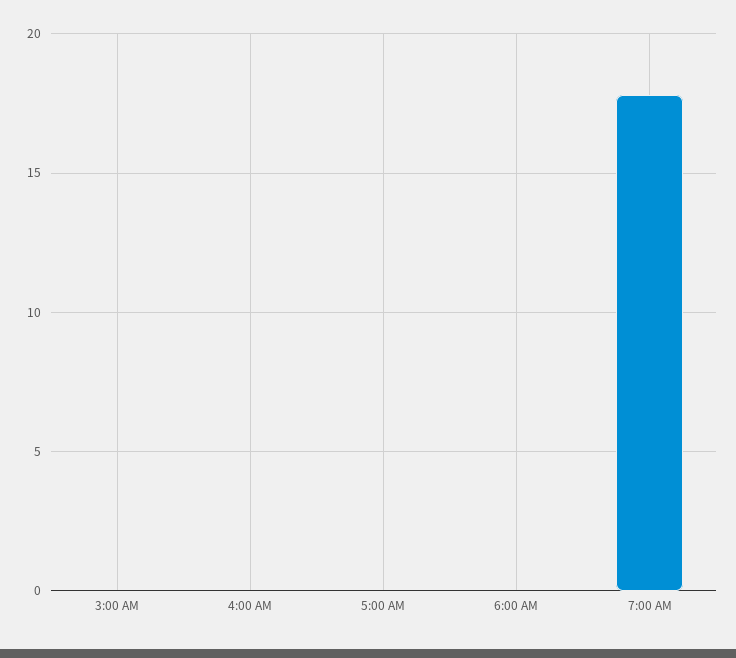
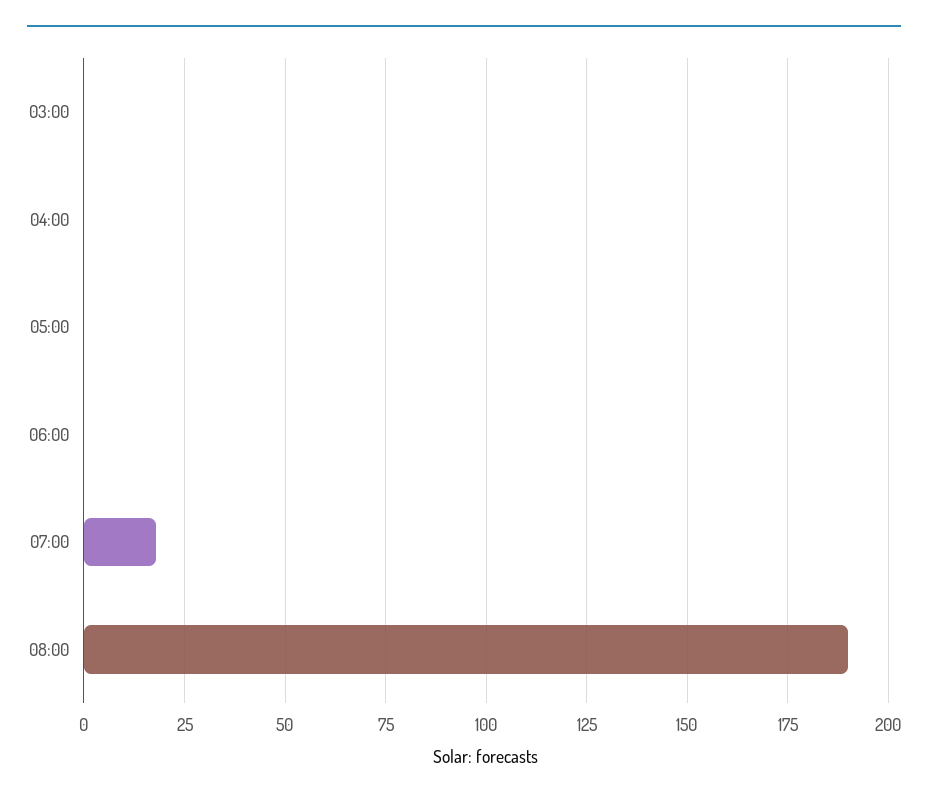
08:00: none -> 190

